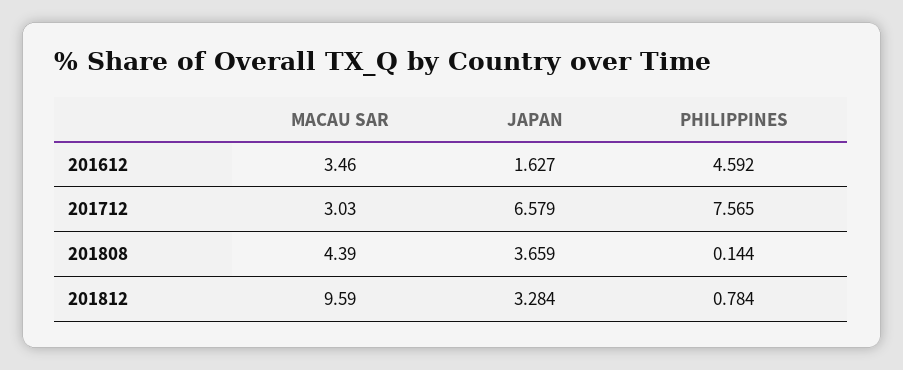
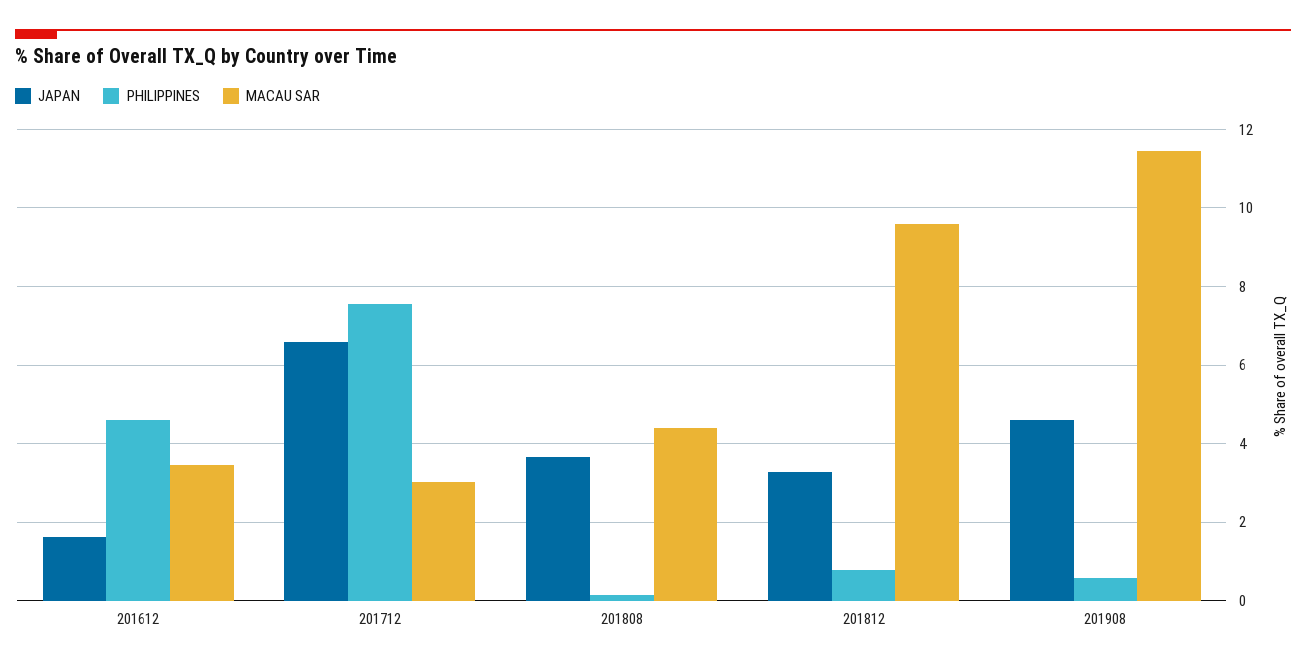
JAPAN, 201908: none -> 4.6
PHILIPPINES, 201908: none -> 0.6
MACAU SAR, 201908: none -> 11.4

